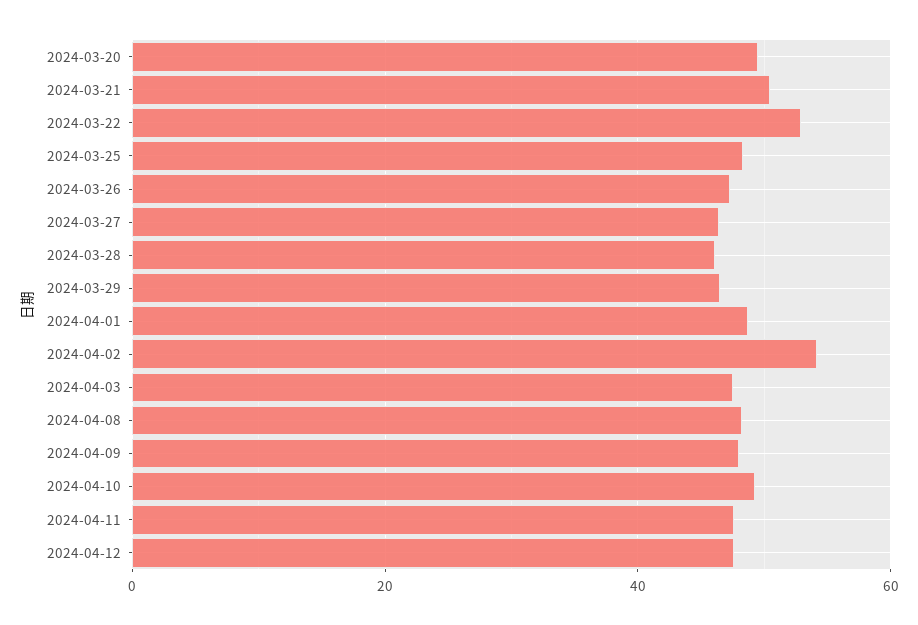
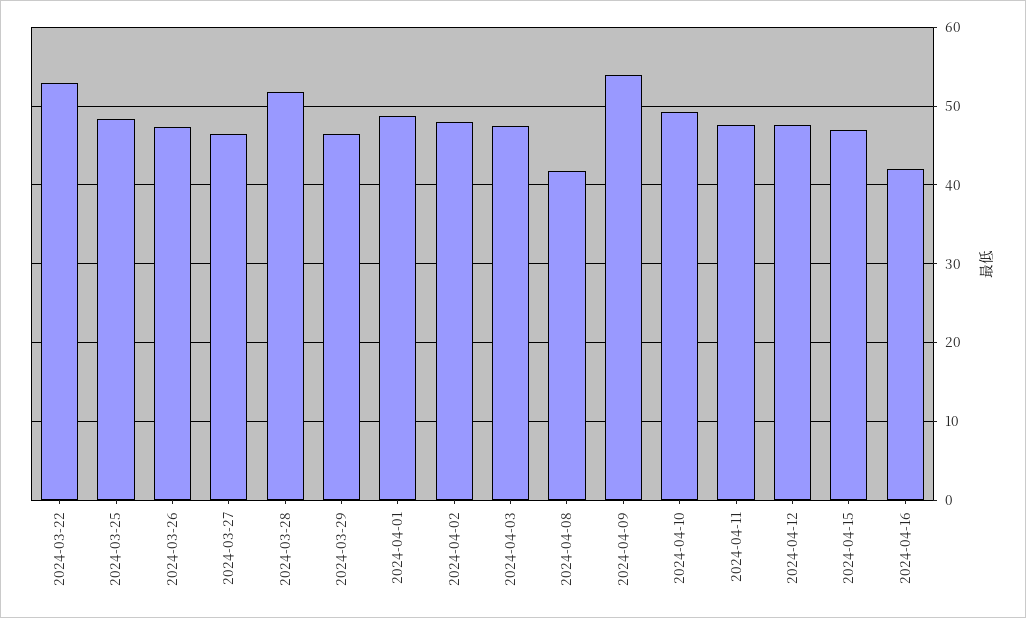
2024-03-20: 50 -> none
2024-03-21: 50 -> none
2024-03-28: 46 -> 52
2024-04-02: 54 -> 48
2024-04-08: 48 -> 42
2024-04-09: 48 -> 54
2024-04-15: none -> 47
2024-04-16: none -> 42

